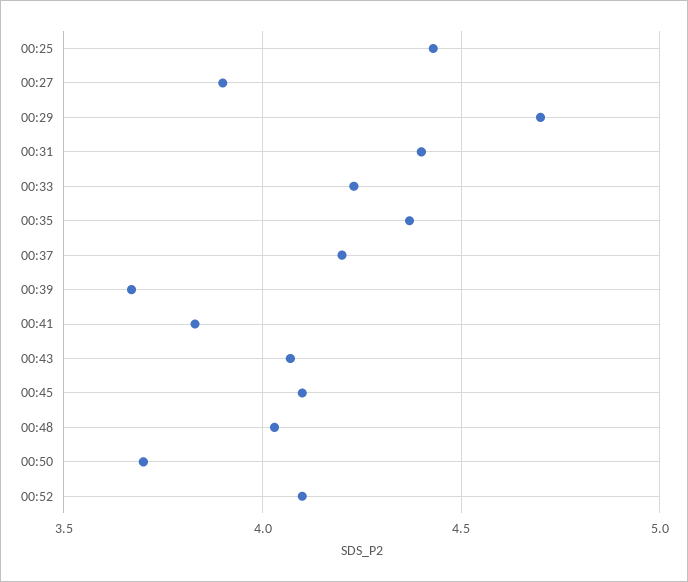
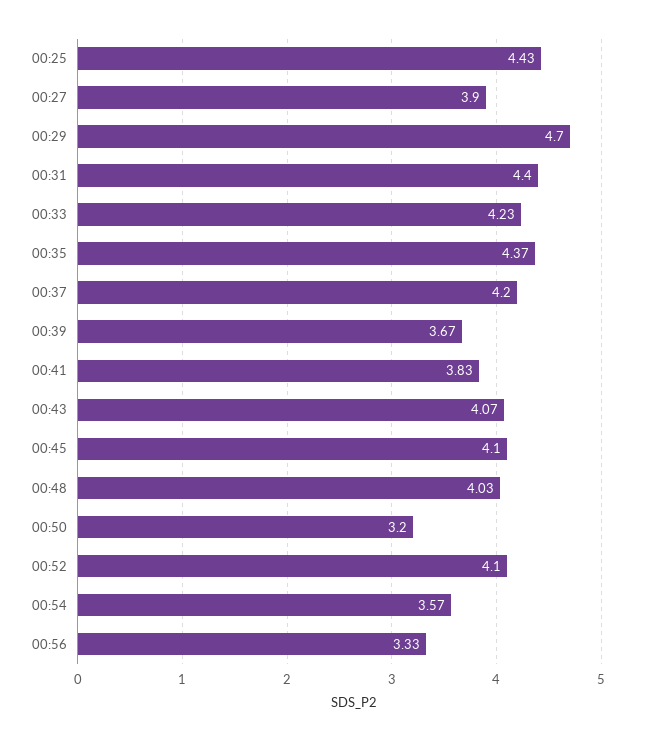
00:50: 3.7 -> 3.2
00:54: none -> 3.57
00:56: none -> 3.33

